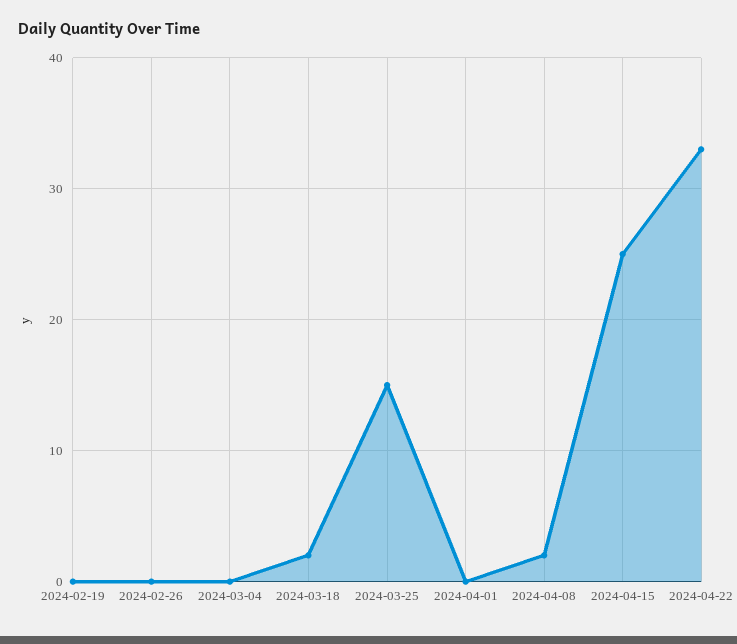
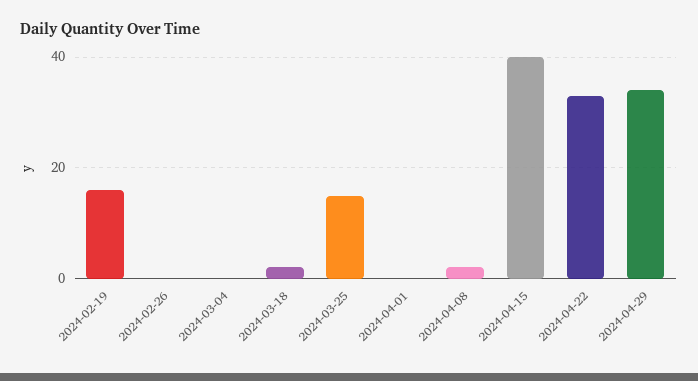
2024-02-19: 0 -> 15
2024-04-15: 25 -> 40
2024-04-29: none -> 35

